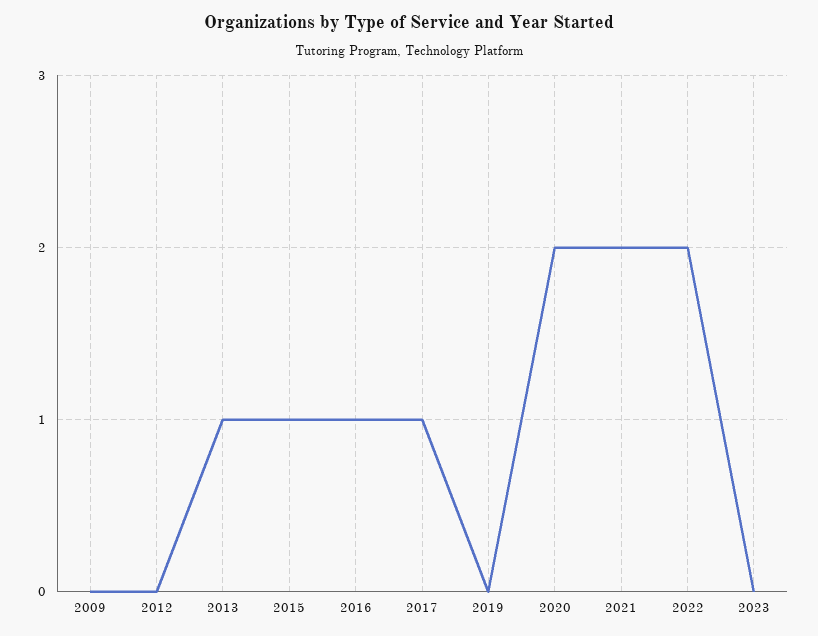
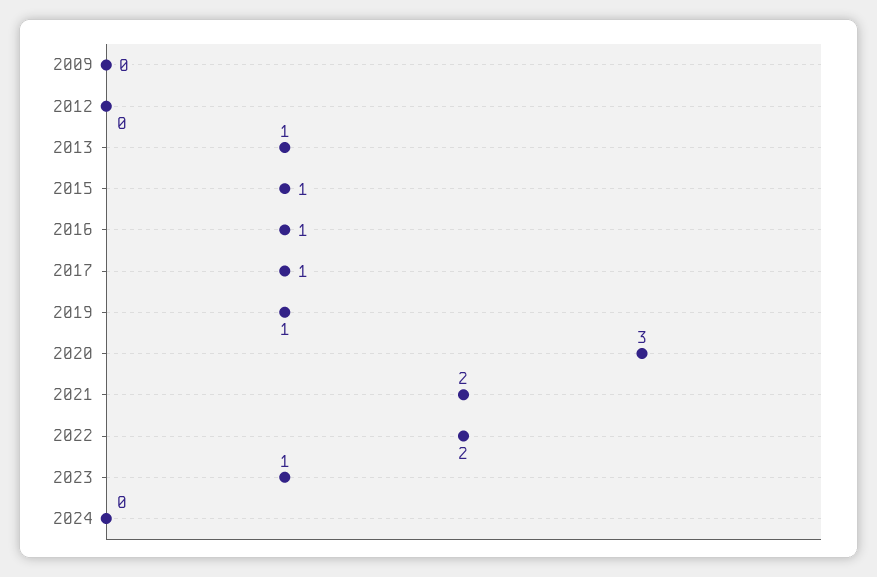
2019: 0 -> 1
2020: 2 -> 3
2023: 0 -> 1
2024: none -> 0

